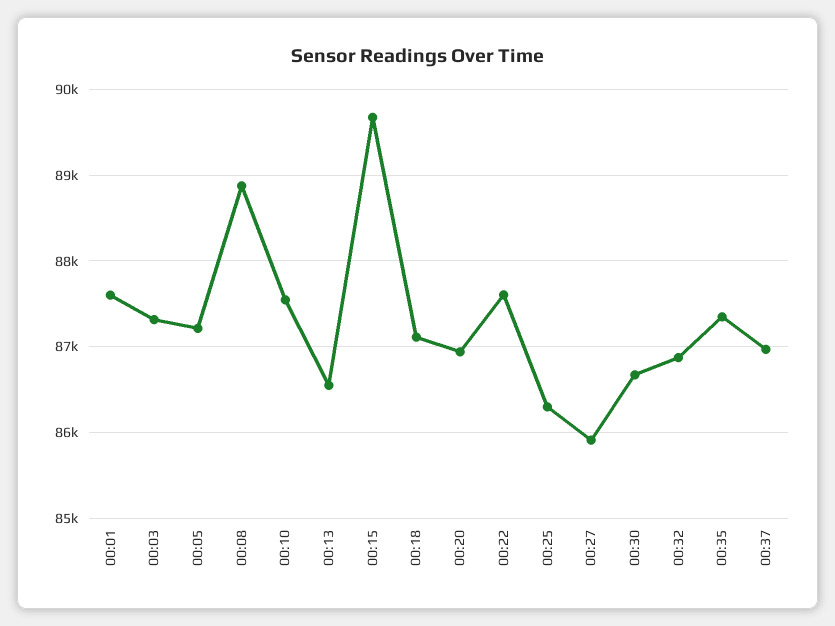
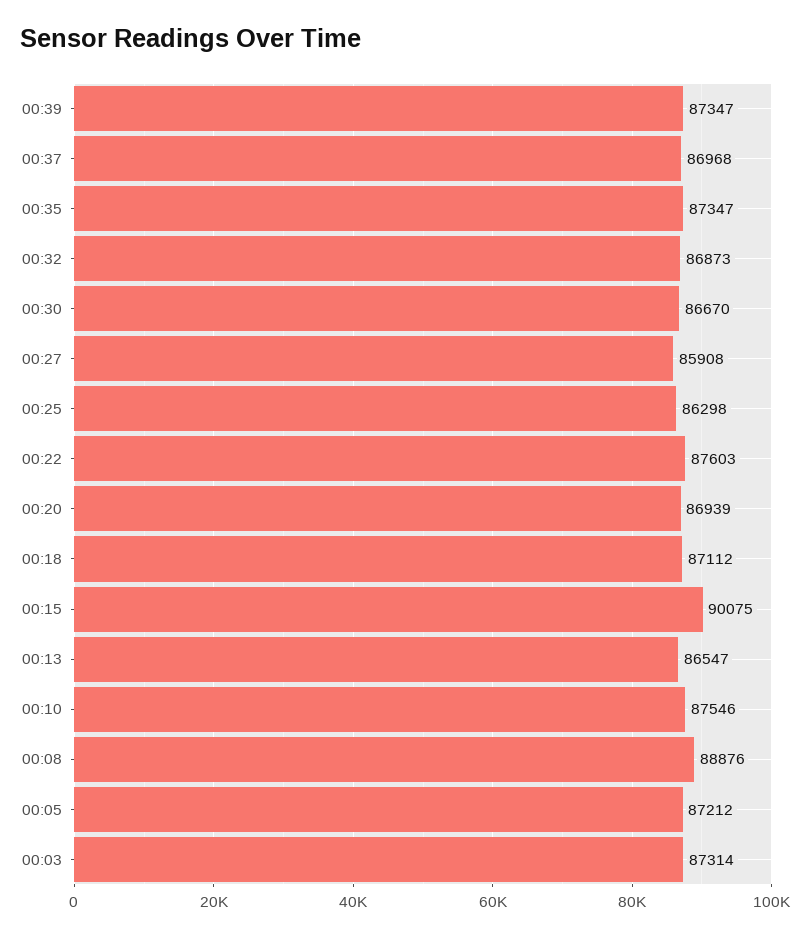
00:01: 87600 -> none
00:15: 89700 -> 90075
00:39: none -> 87347

